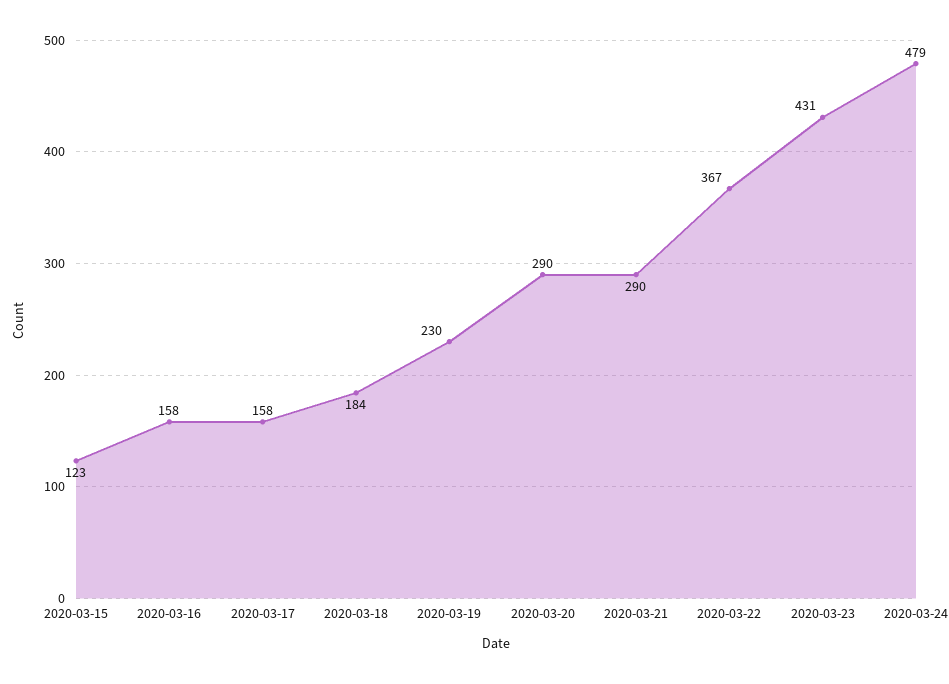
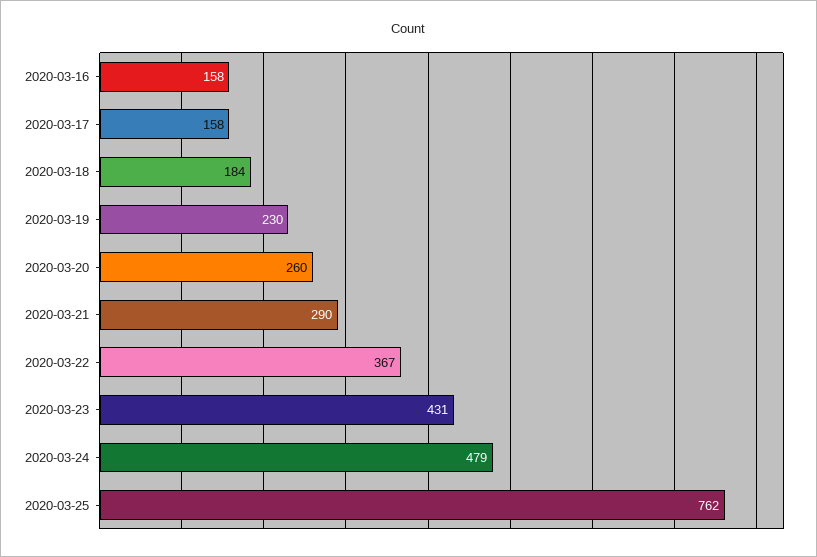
2020-03-15: 123 -> none
2020-03-20: 290 -> 260
2020-03-25: none -> 762

